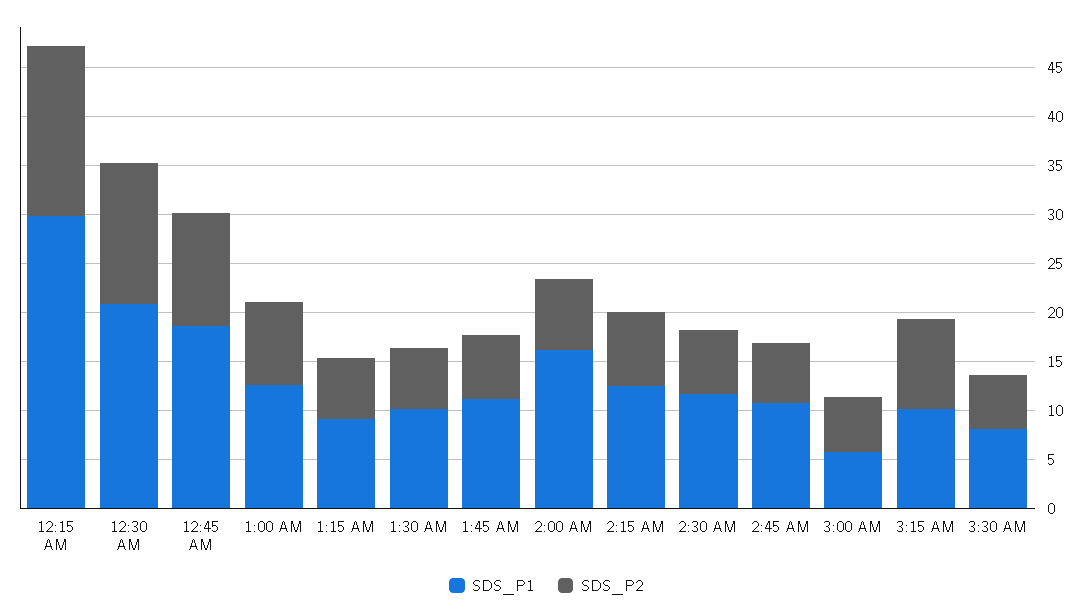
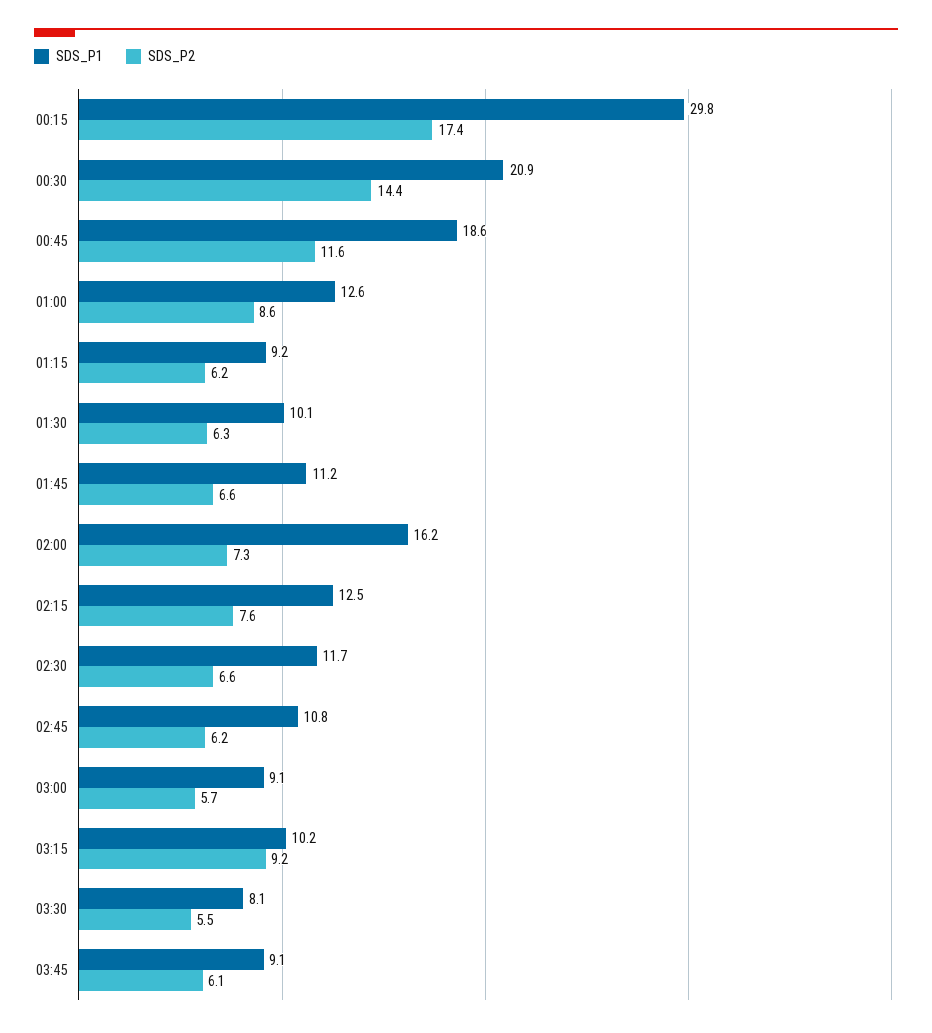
SDS_P1, 3:00 AM: 6 -> 9.1
SDS_P1, 03:45: none -> 9.1
SDS_P2, 03:45: none -> 6.1

